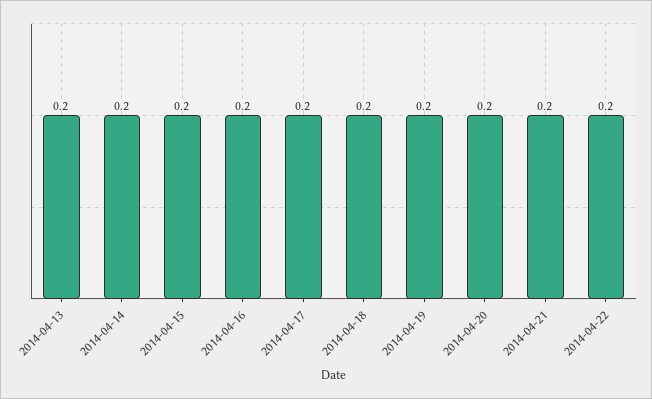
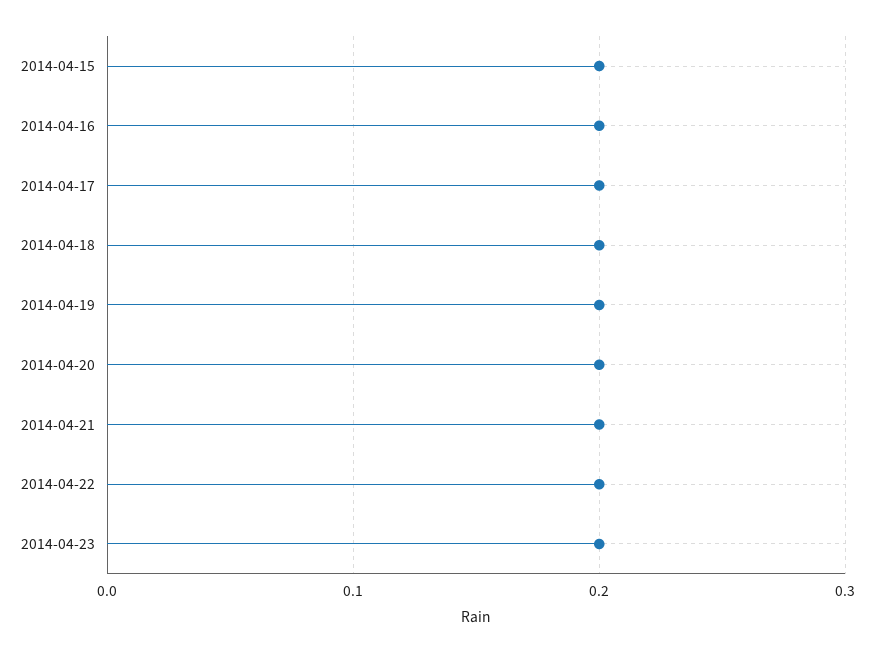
2014-04-13: 0.2 -> none
2014-04-14: 0.2 -> none
2014-04-23: none -> 0.2

